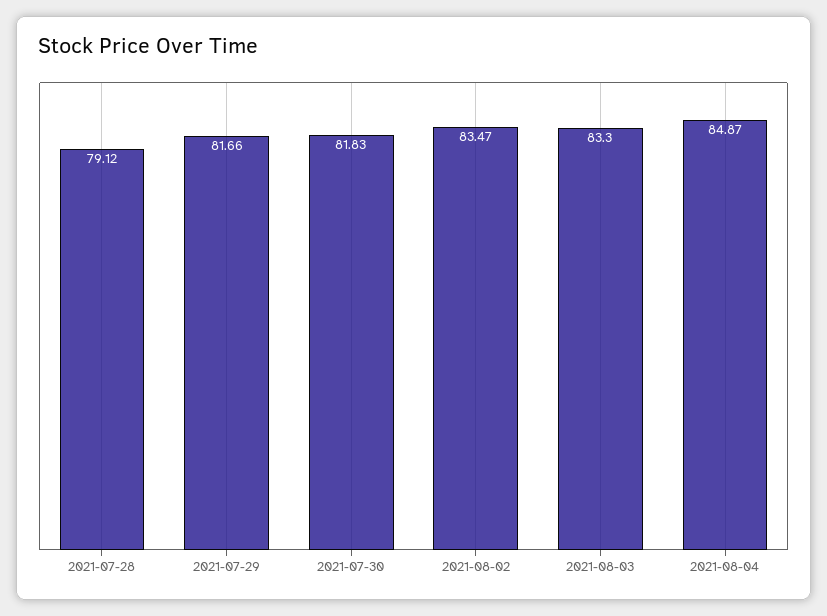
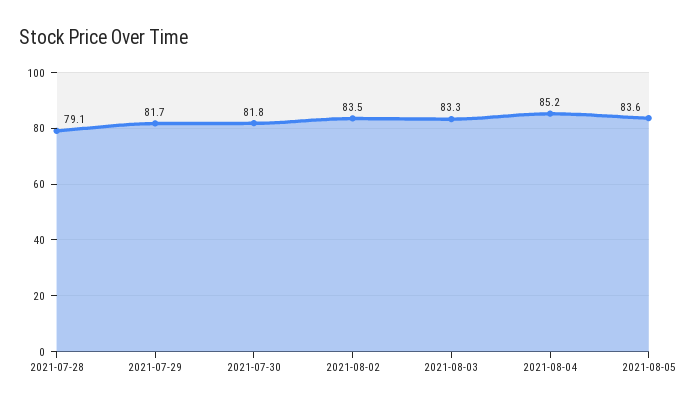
2021-08-04: 84.87 -> 85.2
2021-08-05: none -> 83.6

